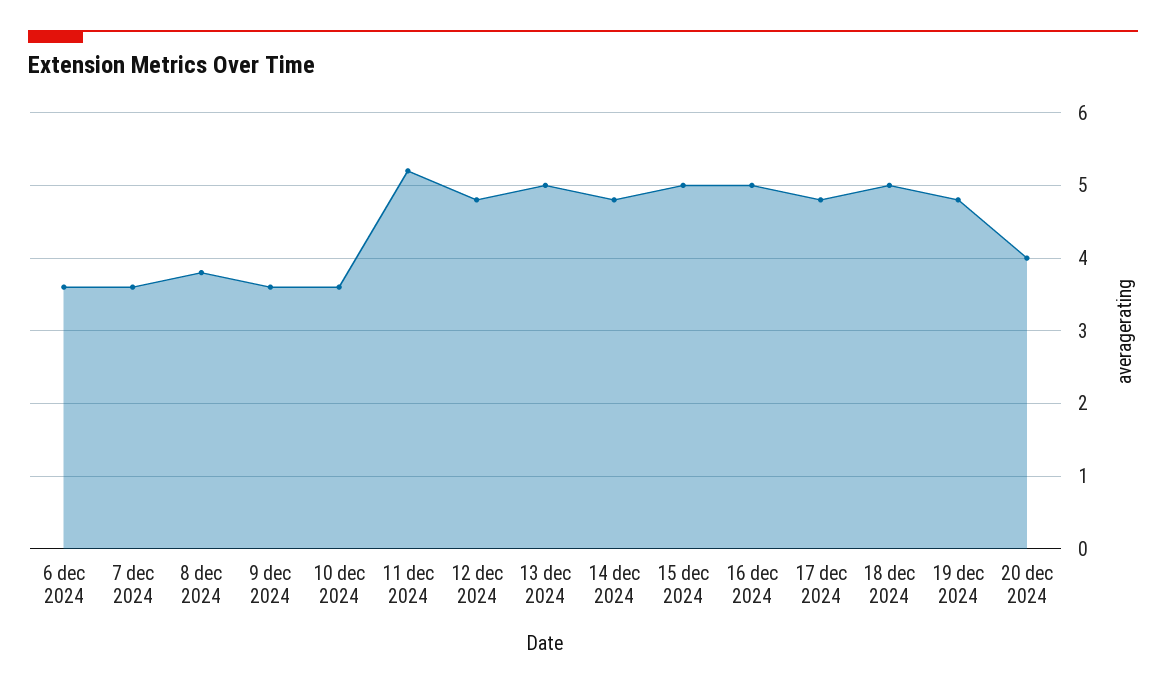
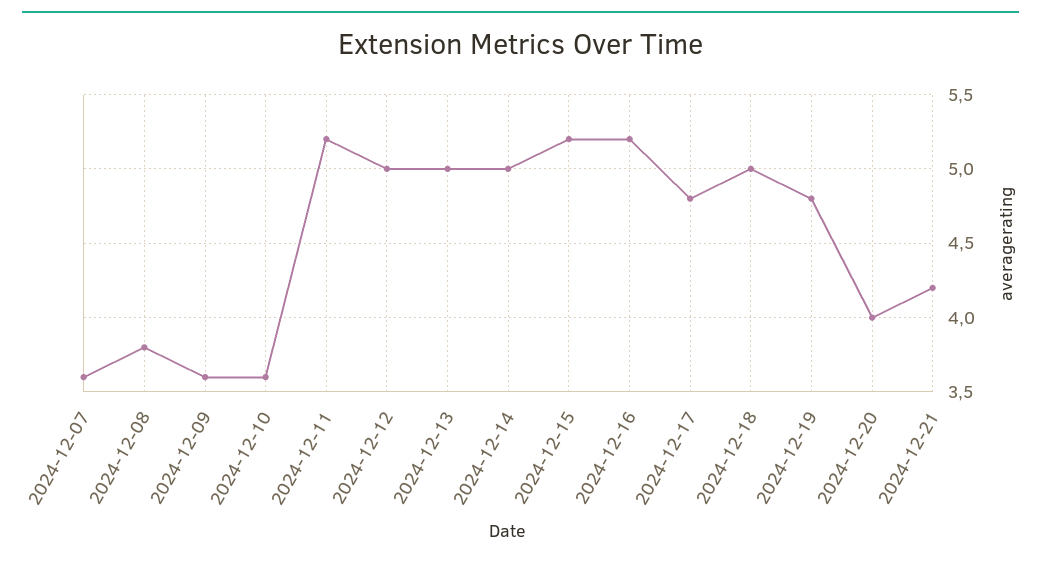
6 dec 2024: 3.6 -> none
12 dec 2024: 4.8 -> 5
14 dec 2024: 4.8 -> 5
15 dec 2024: 5 -> 5.2
16 dec 2024: 5 -> 5.2
2024-12-21: none -> 4.2

